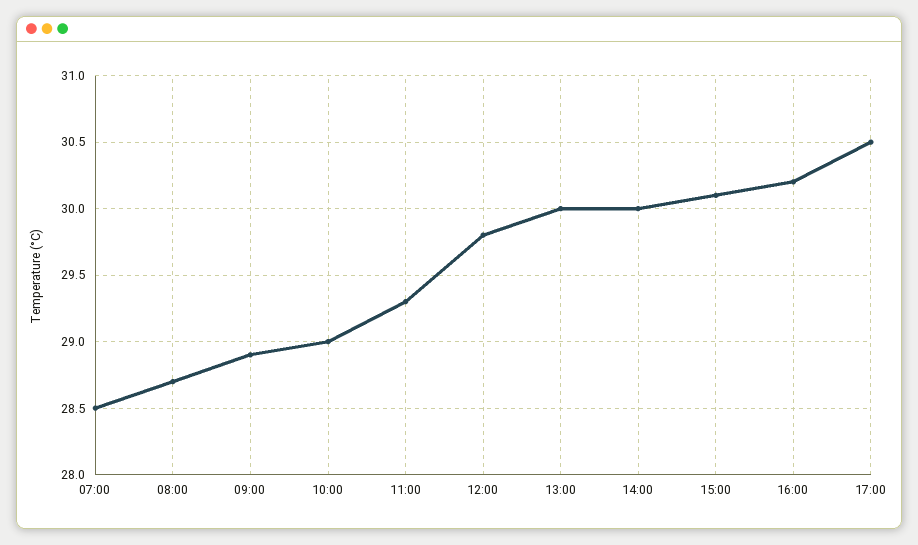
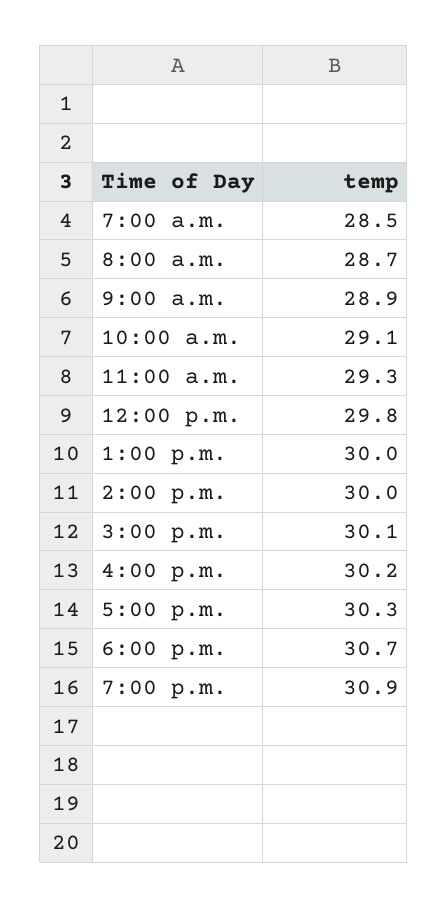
10:00: 29 -> 29.1
17:00: 30.5 -> 30.3
6:00 p.m.: none -> 30.7
7:00 p.m.: none -> 30.9

